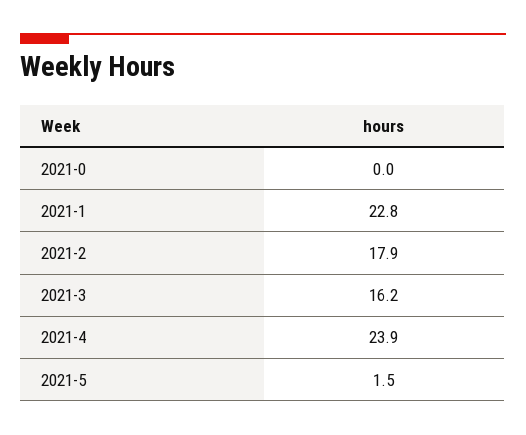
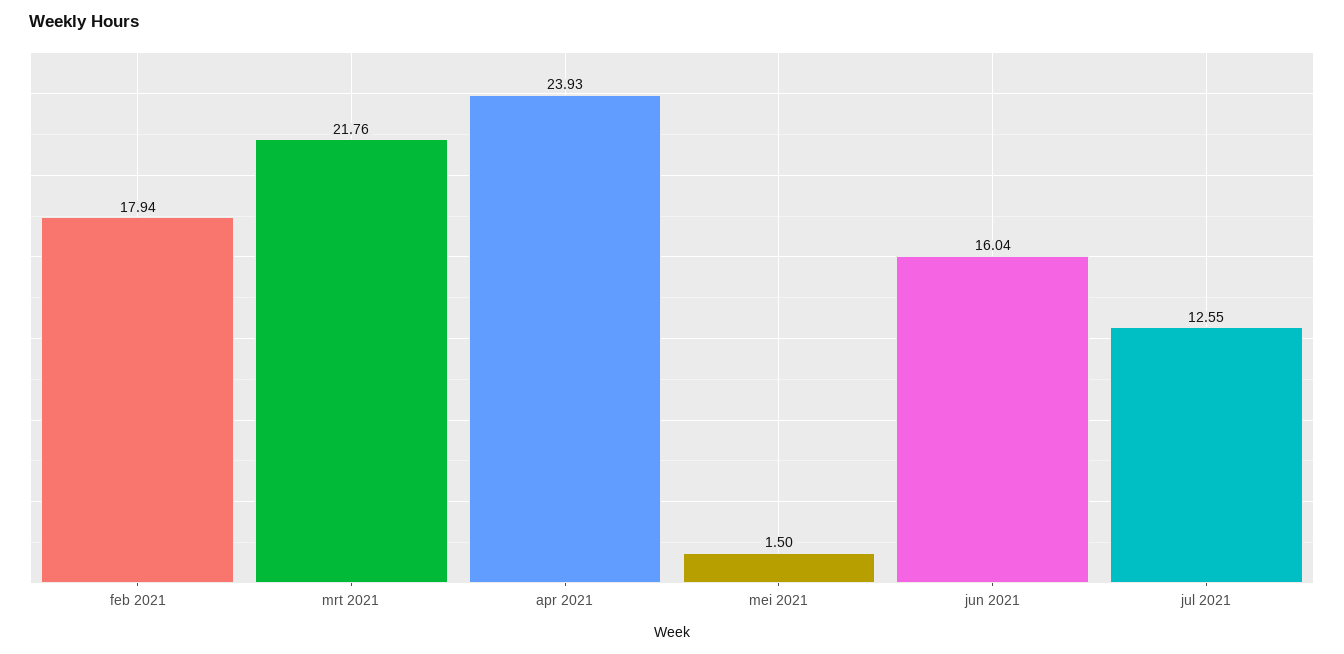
2021-0: 0 -> none
2021-1: 22.8 -> none
2021-3: 16.2 -> 21.76
jun 2021: none -> 16.04
jul 2021: none -> 12.55

